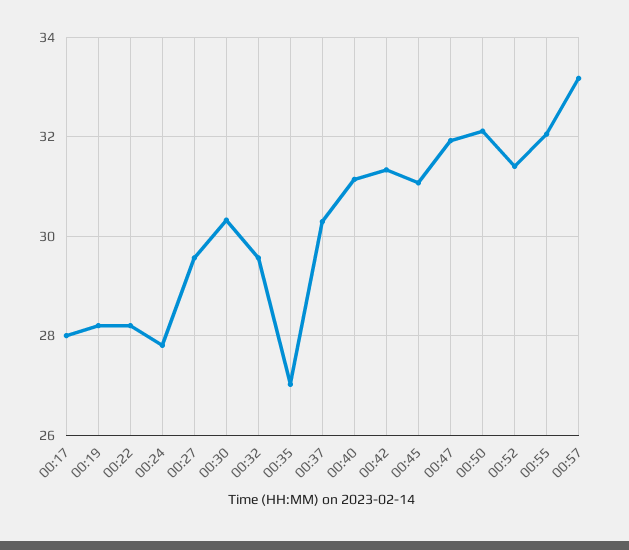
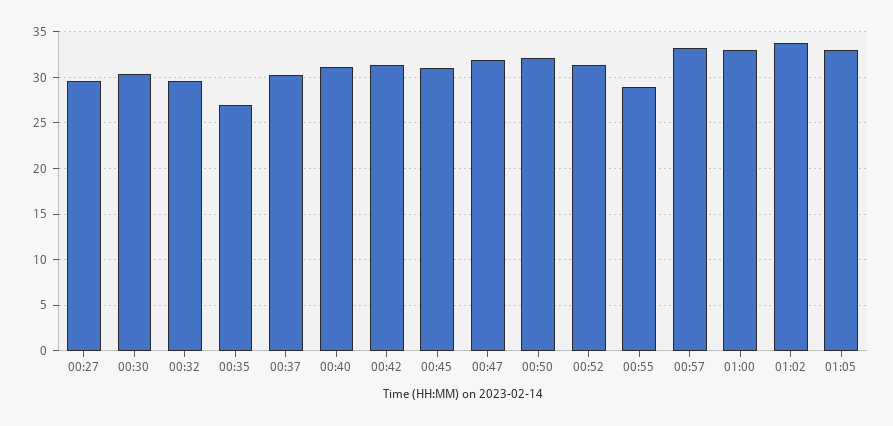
00:17: 28 -> none
00:19: 28.2 -> none
00:22: 28.2 -> none
00:24: 27.8 -> none
00:55: 32 -> 29
01:00: none -> 33
01:02: none -> 34
01:05: none -> 33

